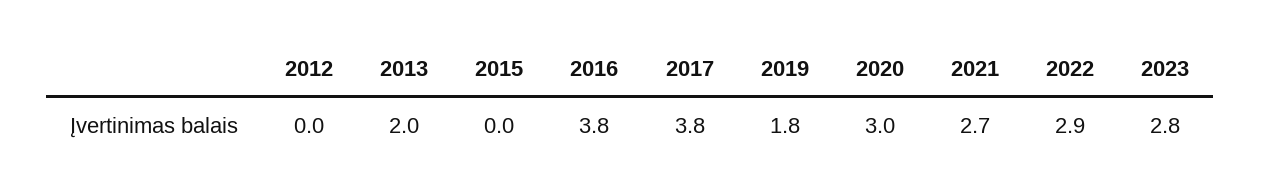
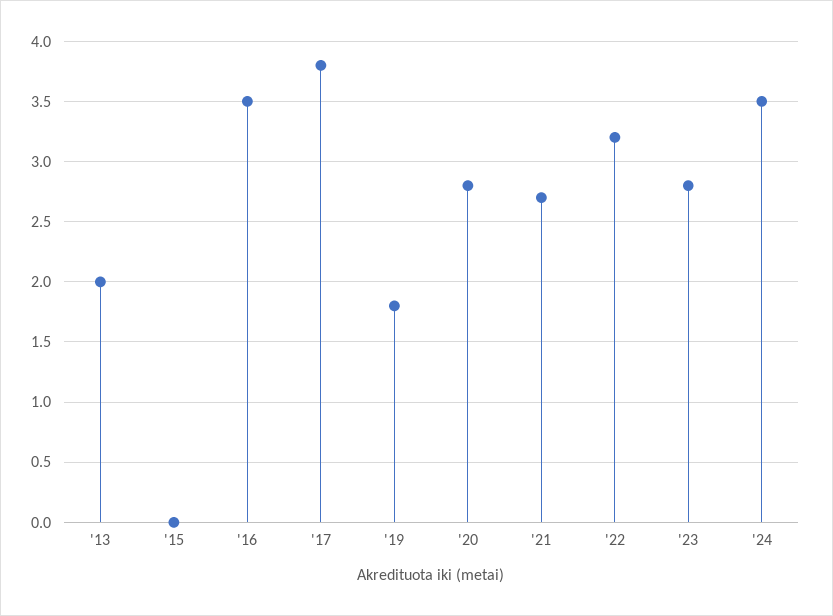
2012: 0 -> none
2016: 3.8 -> 3.5
2020: 3 -> 2.8
2022: 2.9 -> 3.2
'24: none -> 3.5

